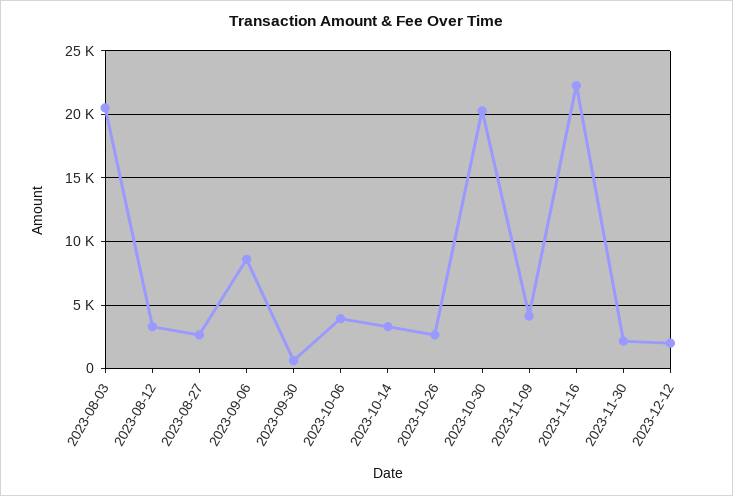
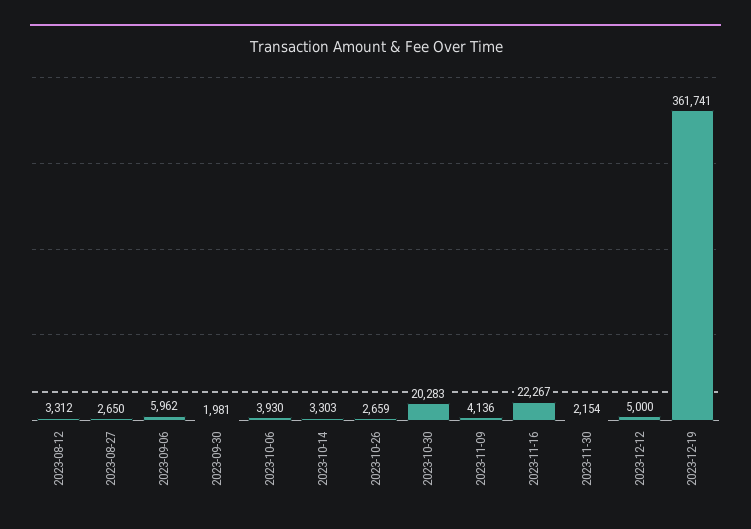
2023-08-03: 20500 -> none
2023-09-06: 8500 -> 5962
2023-09-30: 500 -> 1981
2023-12-12: 2000 -> 5000
2023-12-19: none -> 361741

